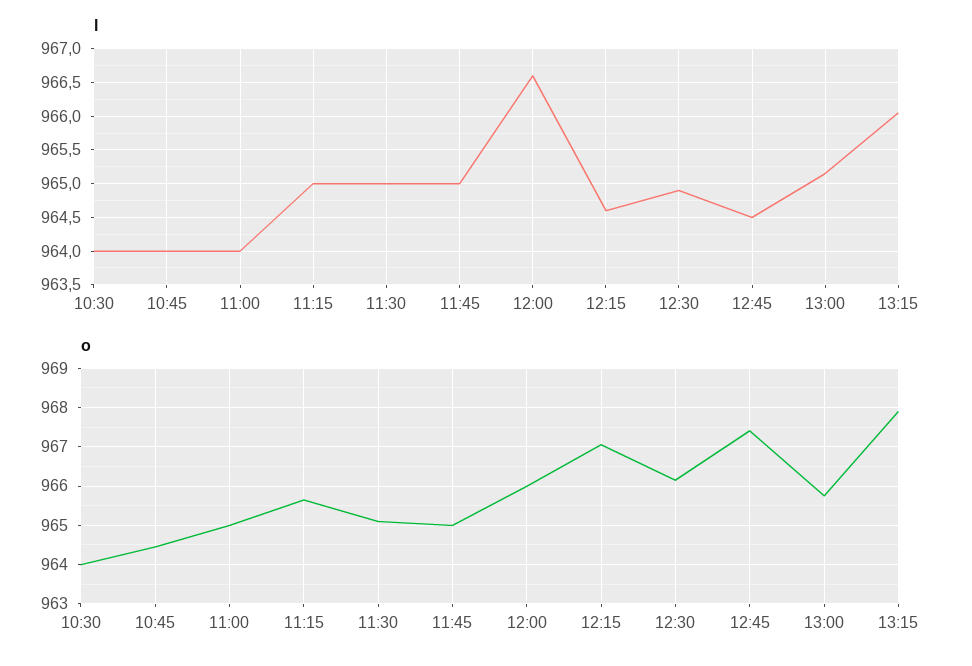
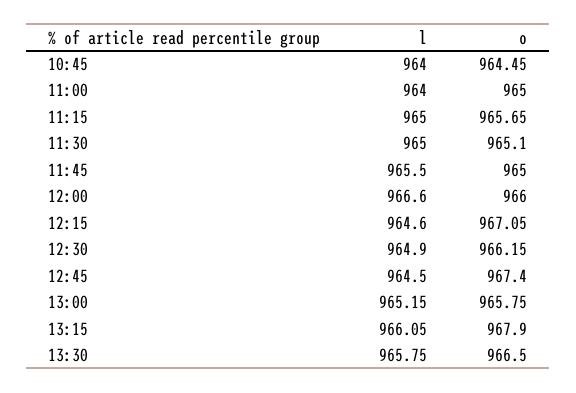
l, 10:30: 964 -> none
l, 11:45: 965 -> 965.5
o, 10:30: 964 -> none
l, 13:30: none -> 965.75
o, 13:30: none -> 966.5

